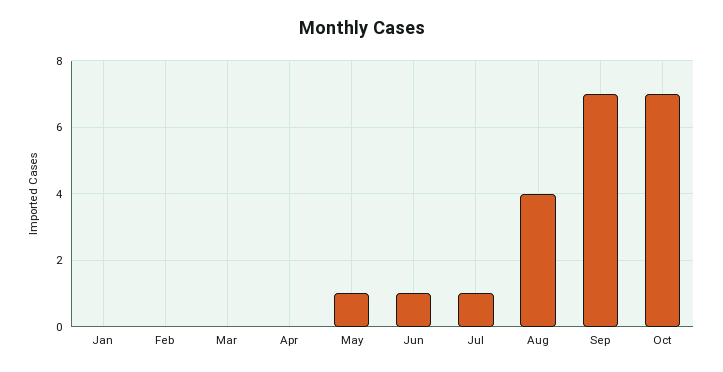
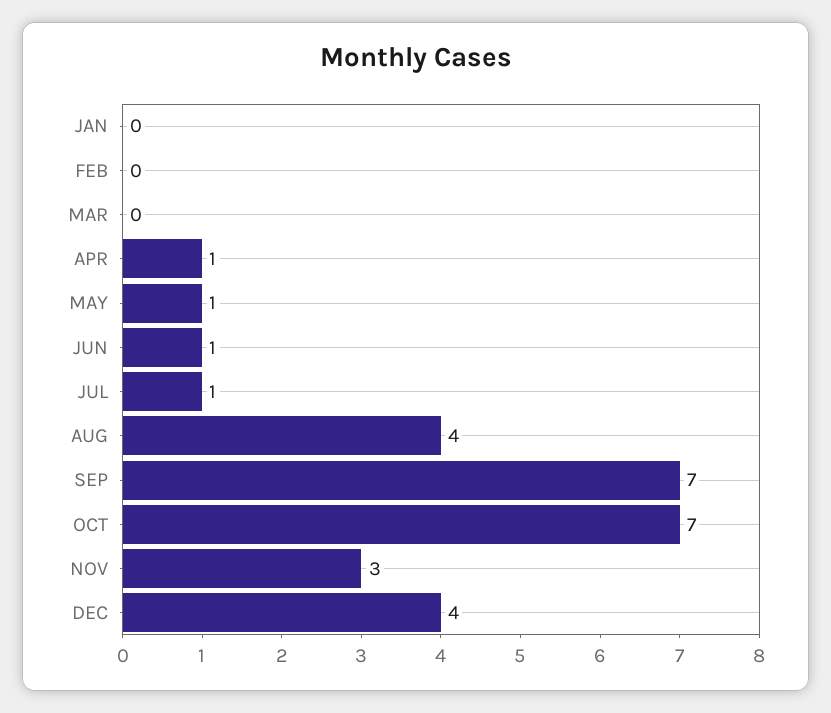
Apr: 0 -> 1
NOV: none -> 3
DEC: none -> 4

